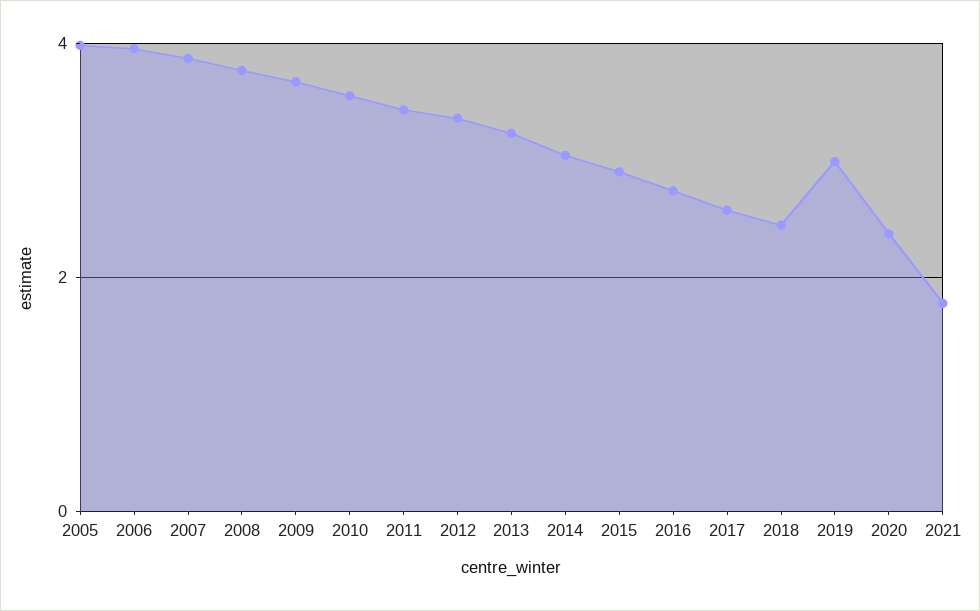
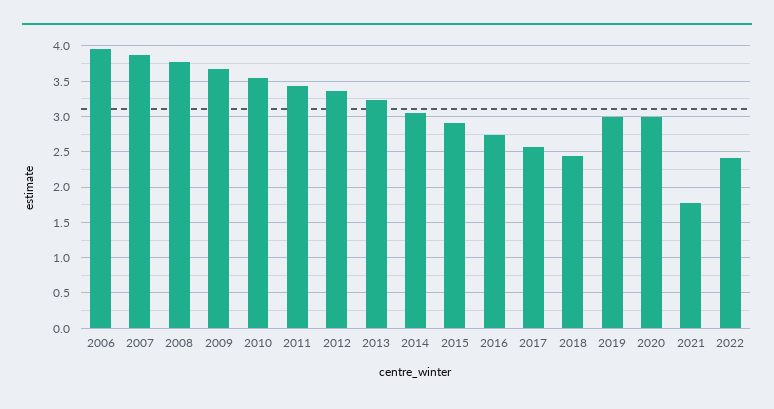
2005: 4 -> none
2020: 2.4 -> 3
2022: none -> 2.4

